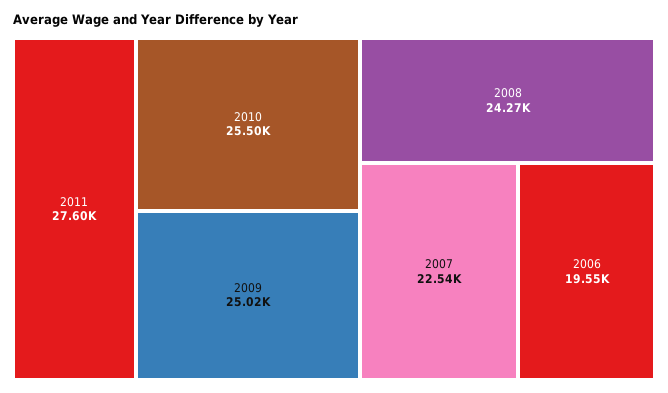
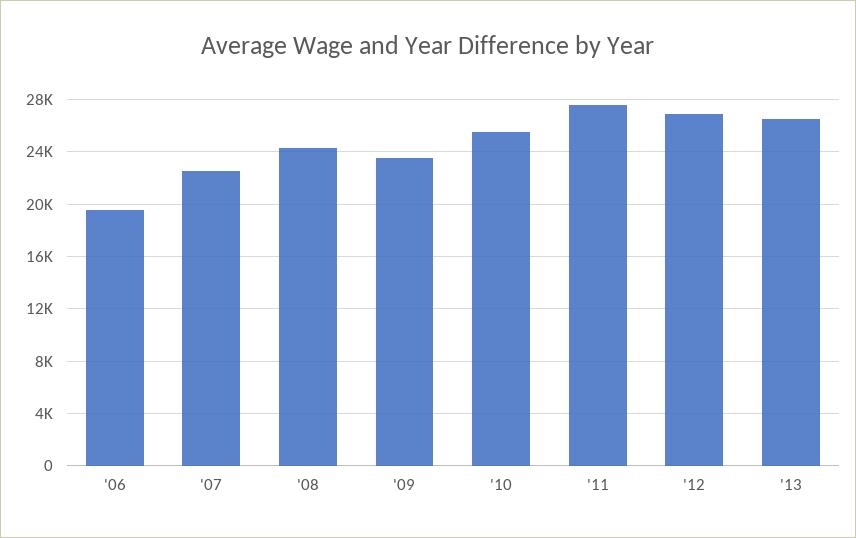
2009: 25020 -> 23500
'12: none -> 27000
'13: none -> 26500

